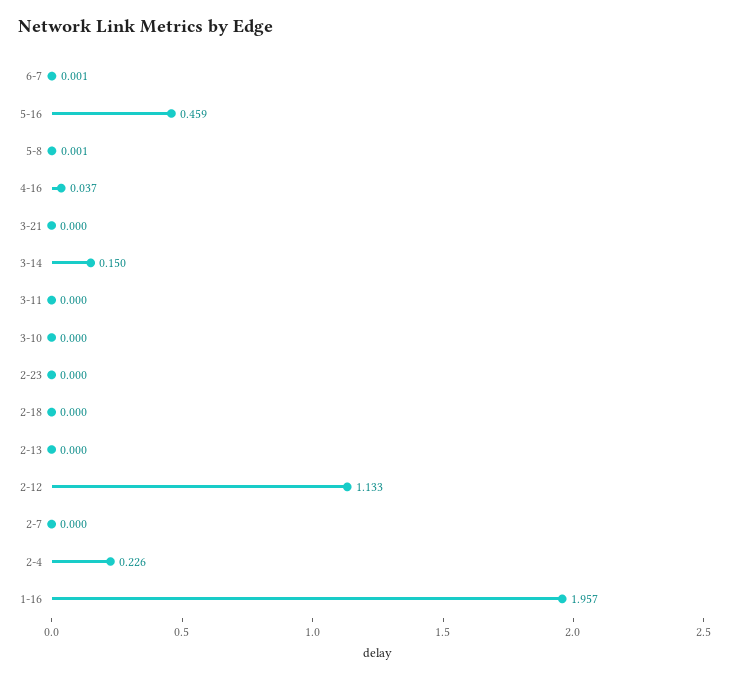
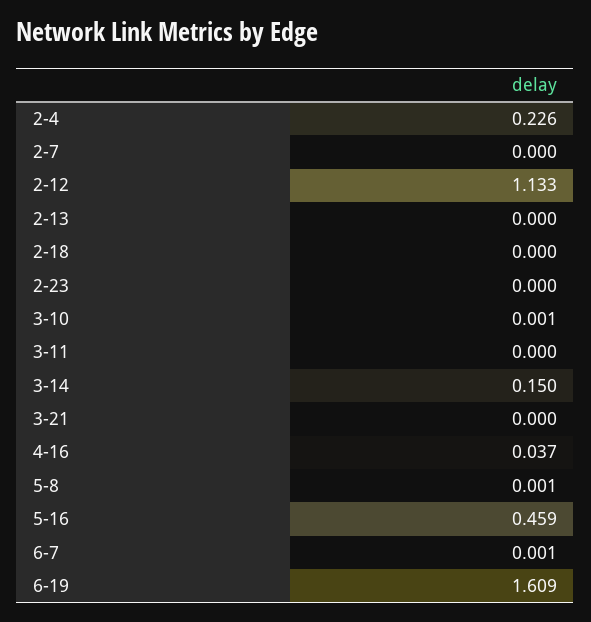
3-10: 0 -> 0.001
1-16: 1.957 -> none
6-19: none -> 1.609

